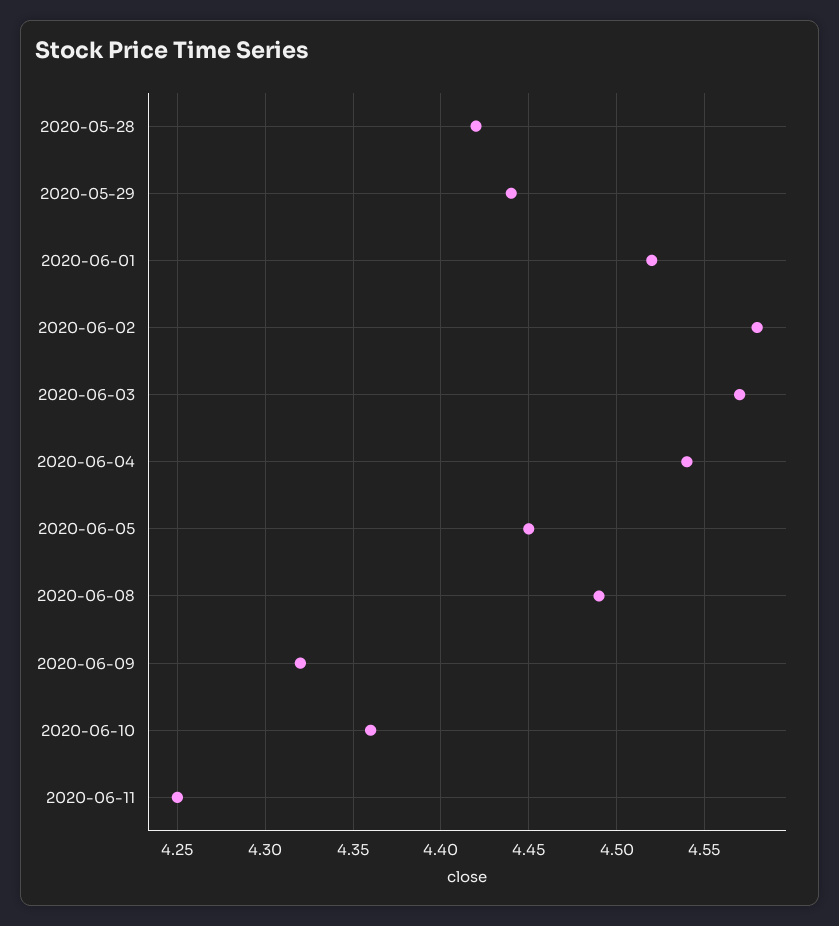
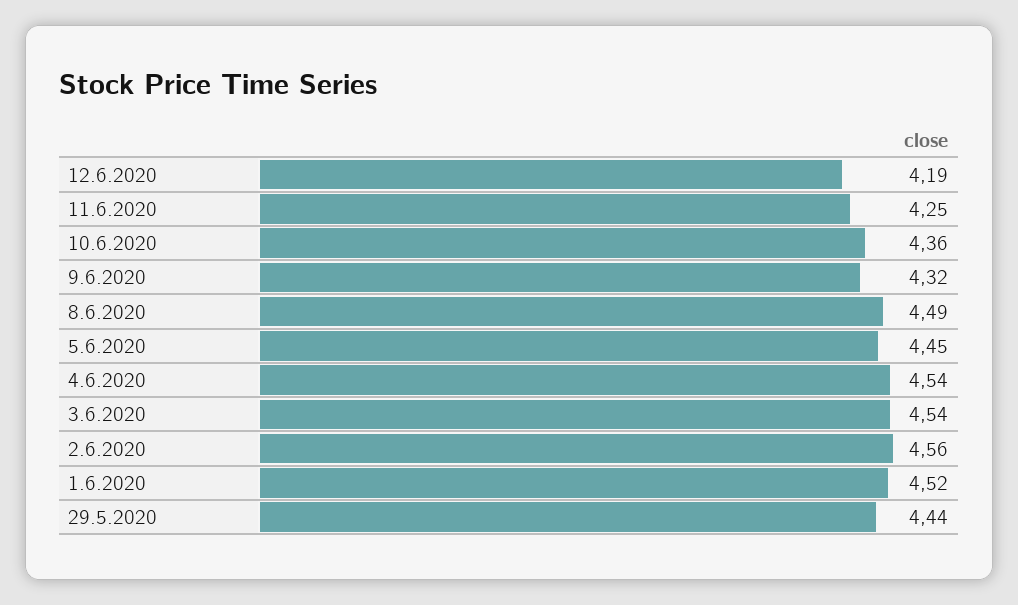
2020-05-28: 4.42 -> none
2020-06-02: 4.58 -> 4.56
2020-06-03: 4.57 -> 4.54
12.6.2020: none -> 4.19

